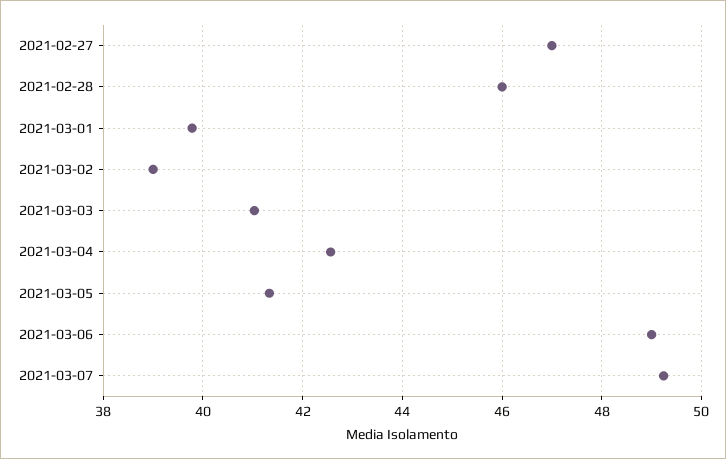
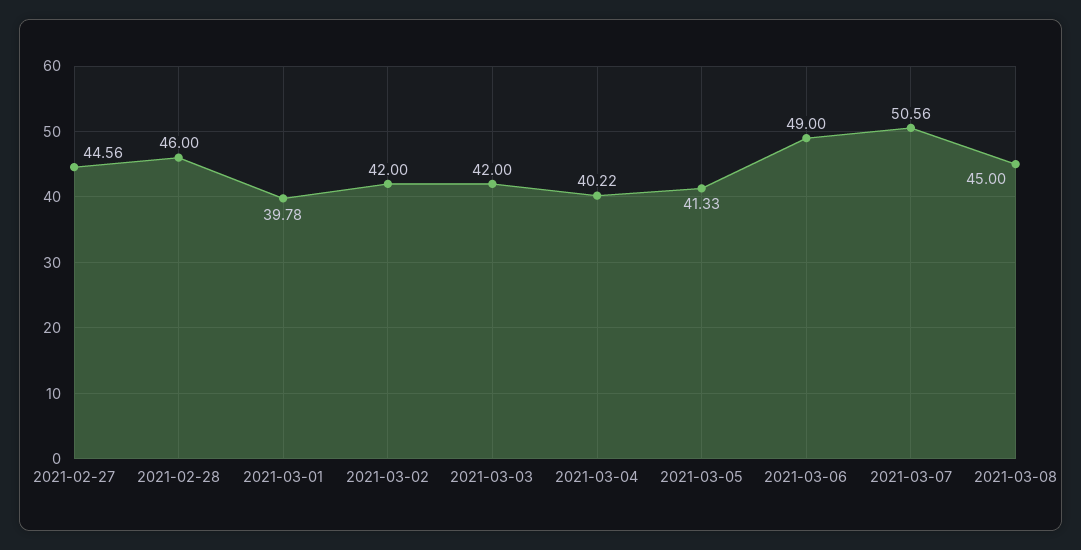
2021-02-27: 47 -> 44.56
2021-03-02: 39 -> 42
2021-03-03: 41 -> 42
2021-03-04: 42.6 -> 40.22
2021-03-07: 49.2 -> 50.56
2021-03-08: none -> 45

